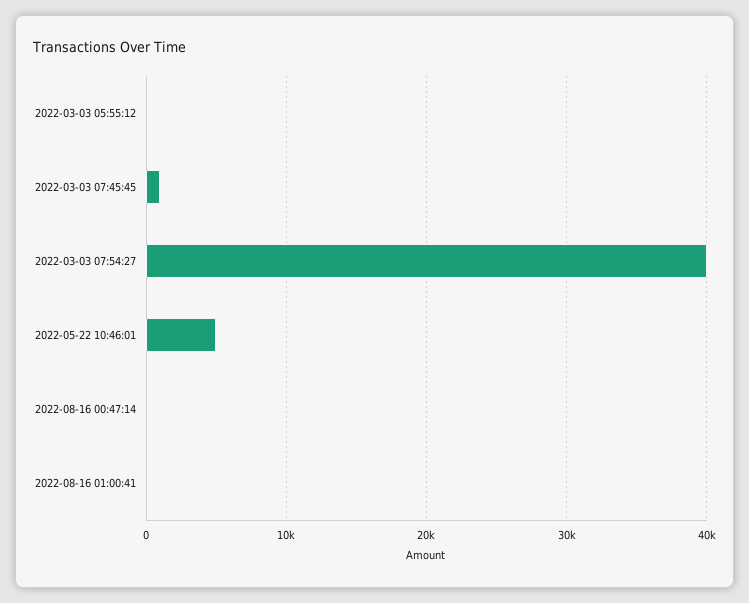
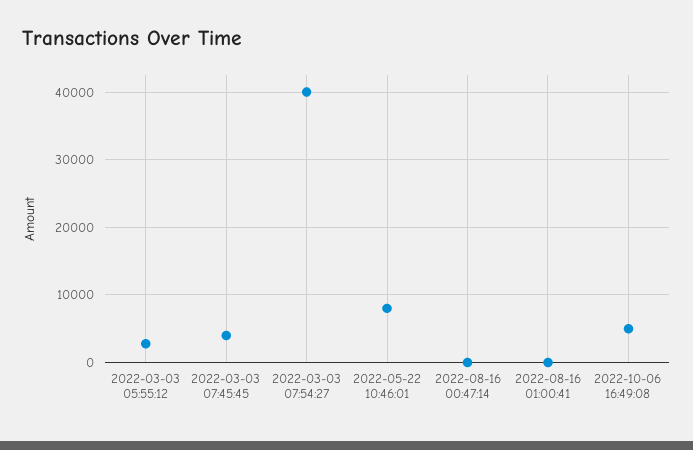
2022-03-03 05:55:12: 0 -> 3000
2022-03-03 07:45:45: 1000 -> 4000
2022-05-22 10:46:01: 5000 -> 8000
2022-10-06 16:49:08: none -> 5000

